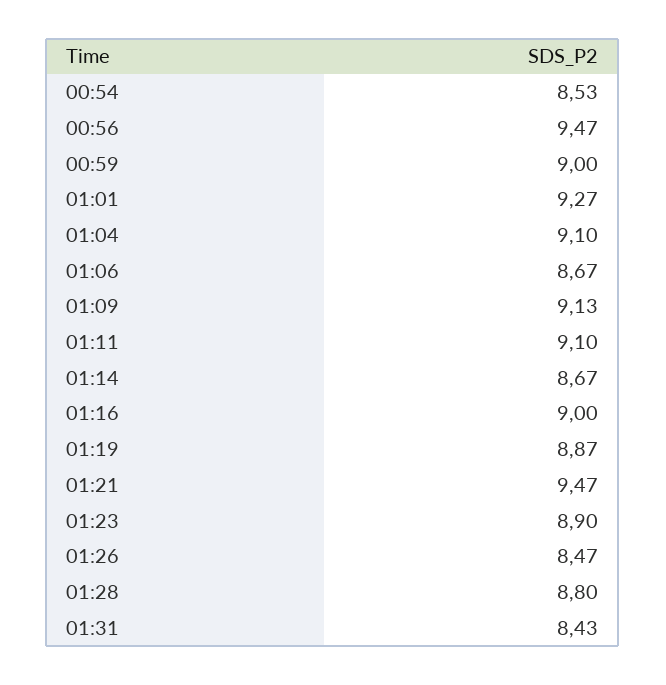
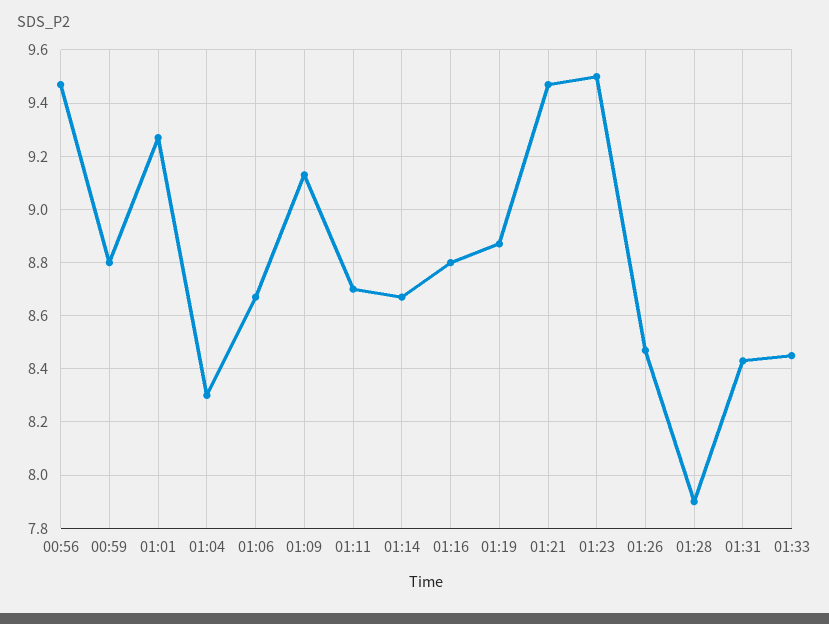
00:54: 8.53 -> none
00:59: 9 -> 8.8
01:04: 9.1 -> 8.3
01:11: 9.1 -> 8.7
01:16: 9 -> 8.8
01:23: 8.9 -> 9.5
01:28: 8.8 -> 7.9
01:33: none -> 8.45

